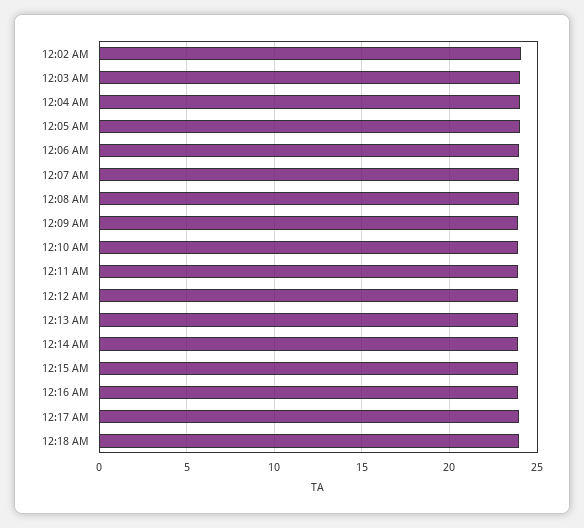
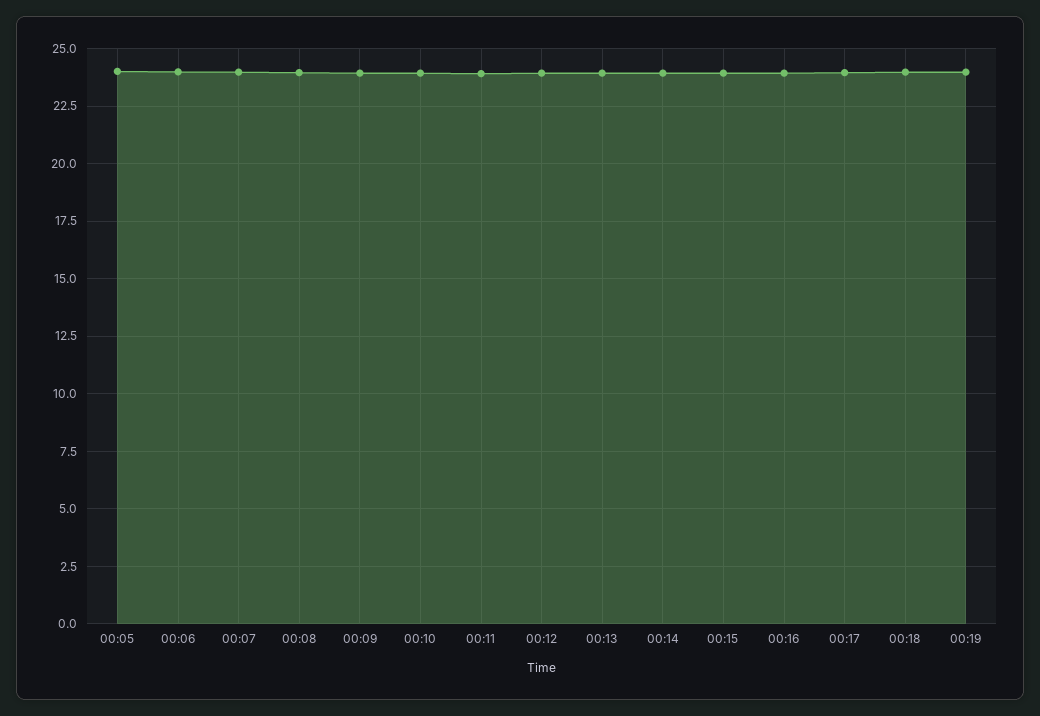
12:02 AM: 24 -> none
12:03 AM: 24 -> none
12:04 AM: 24 -> none
00:19: none -> 24

